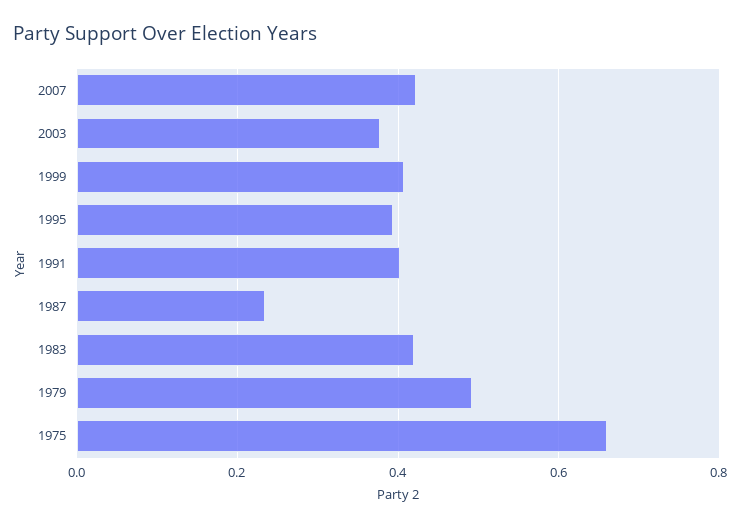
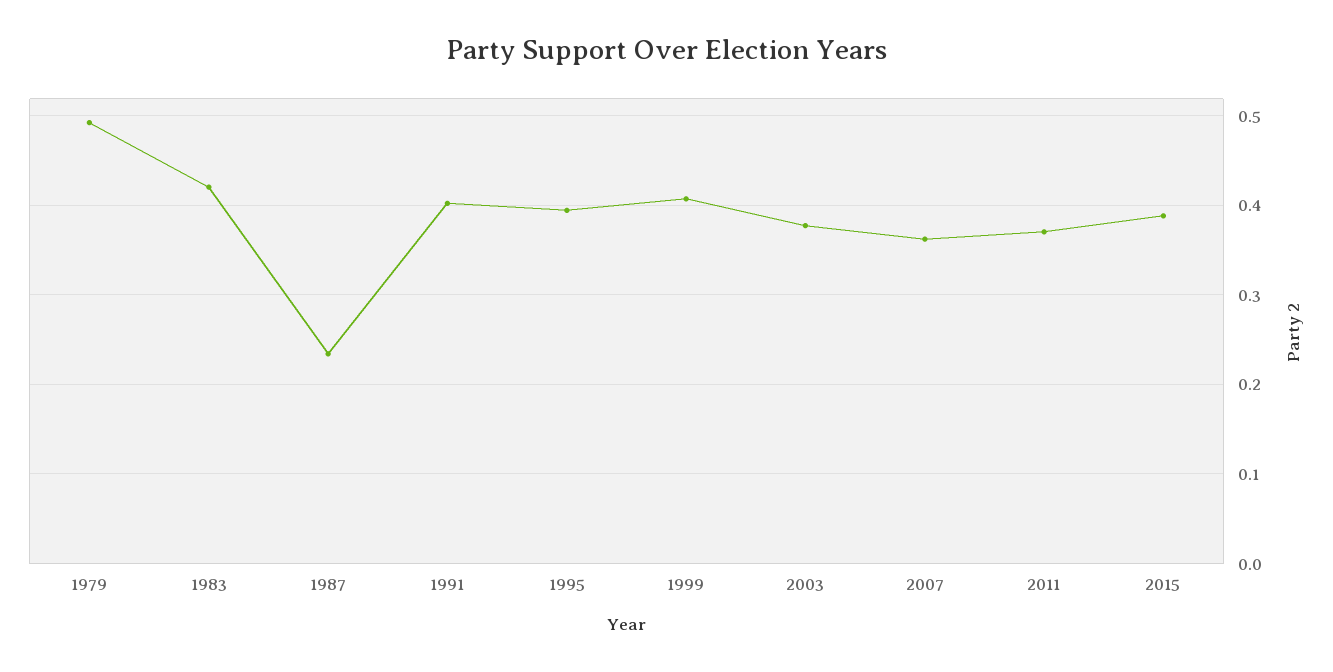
2007: 0.42 -> 0.36
1975: 0.66 -> none
2011: none -> 0.37
2015: none -> 0.39

